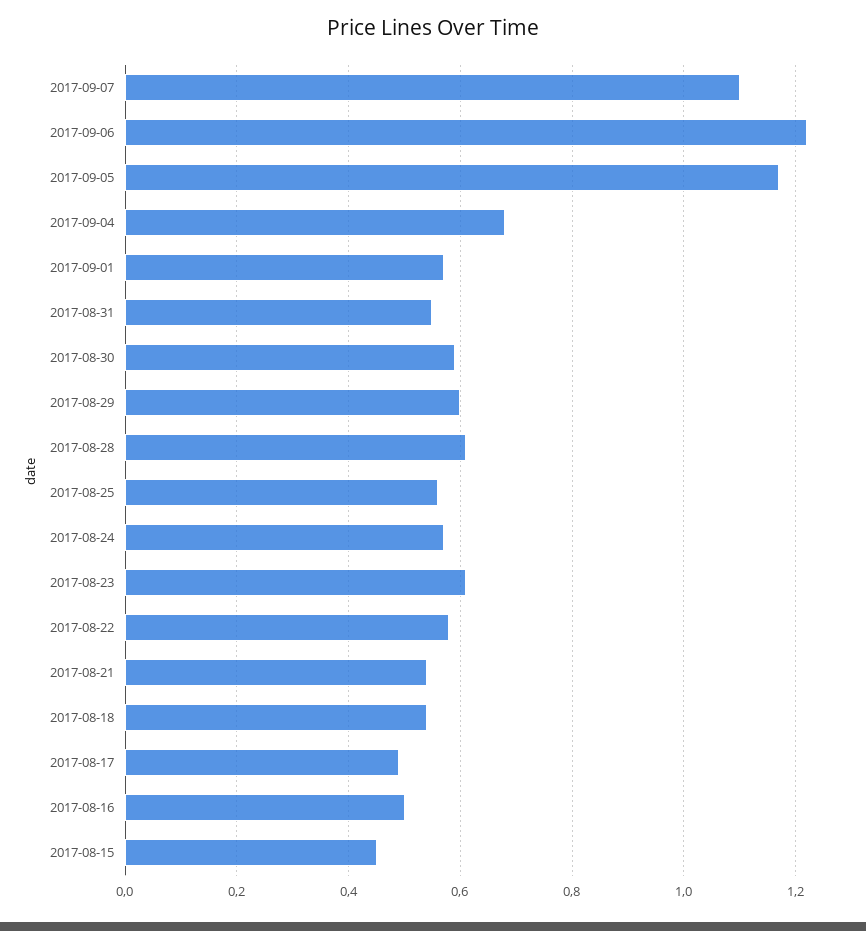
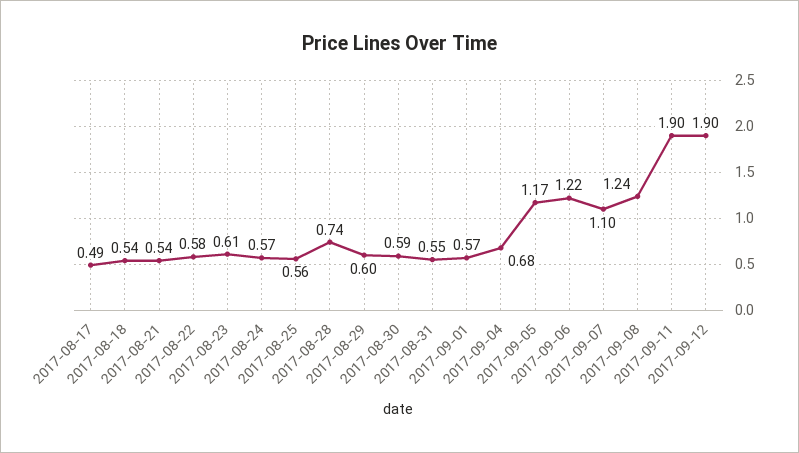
2017-08-28: 0.6 -> 0.74
2017-08-16: 0.5 -> none
2017-08-15: 0.45 -> none
2017-09-08: none -> 1.24
2017-09-11: none -> 1.9
2017-09-12: none -> 1.9

